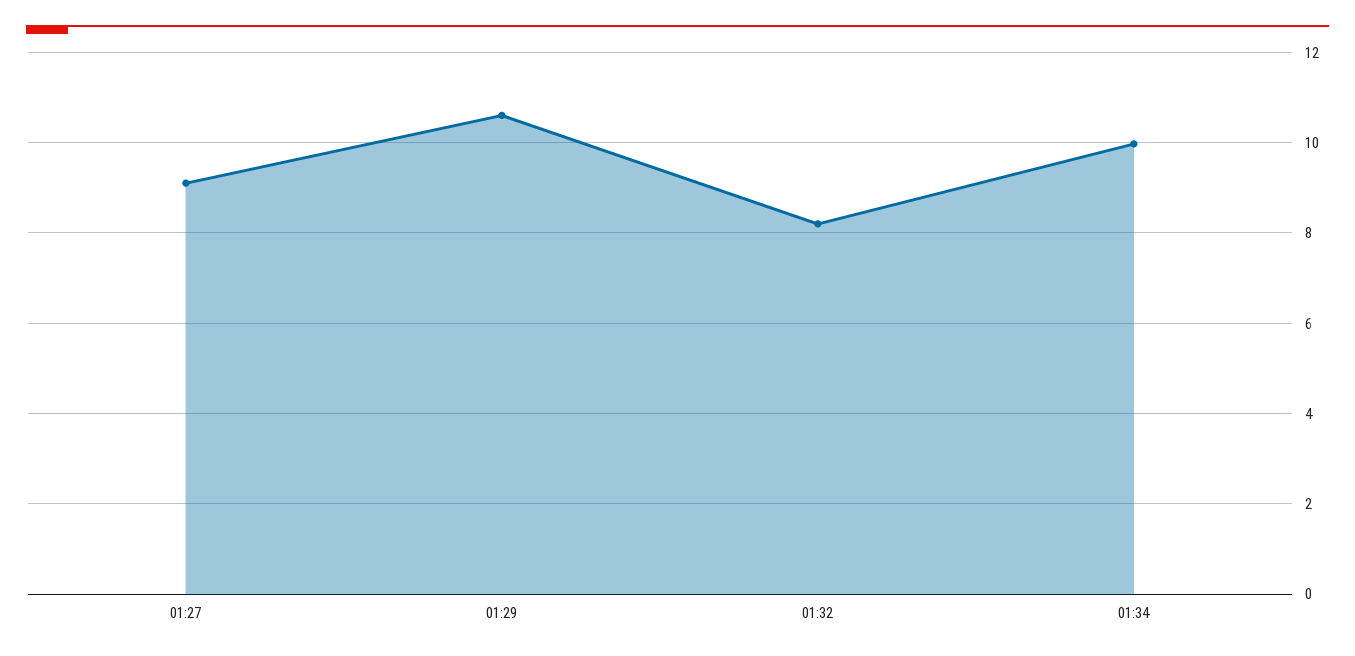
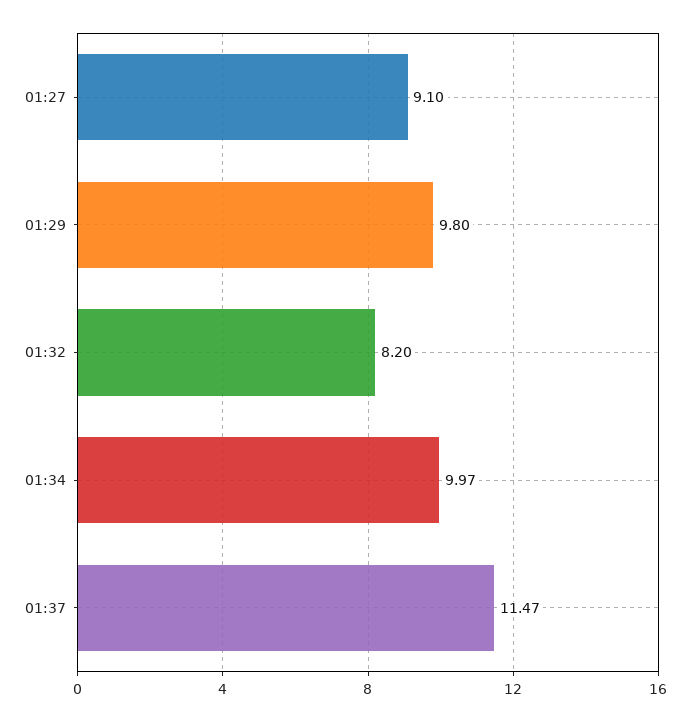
01:29: 10.6 -> 9.8
01:37: none -> 11.47

